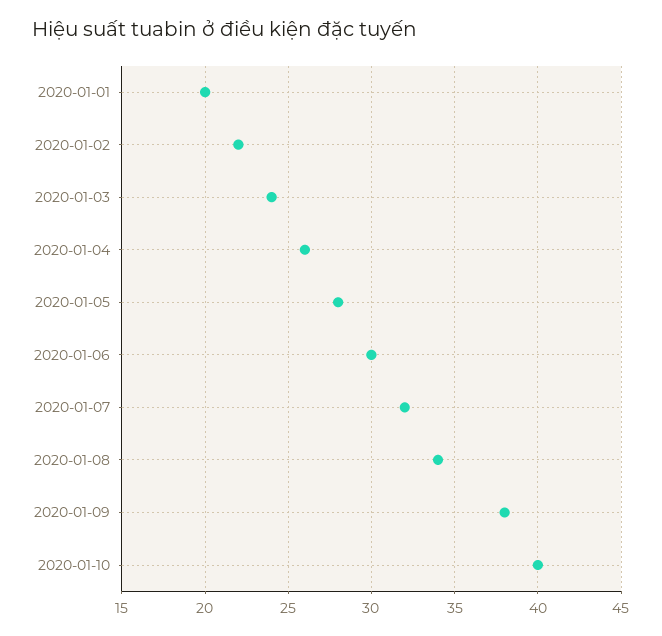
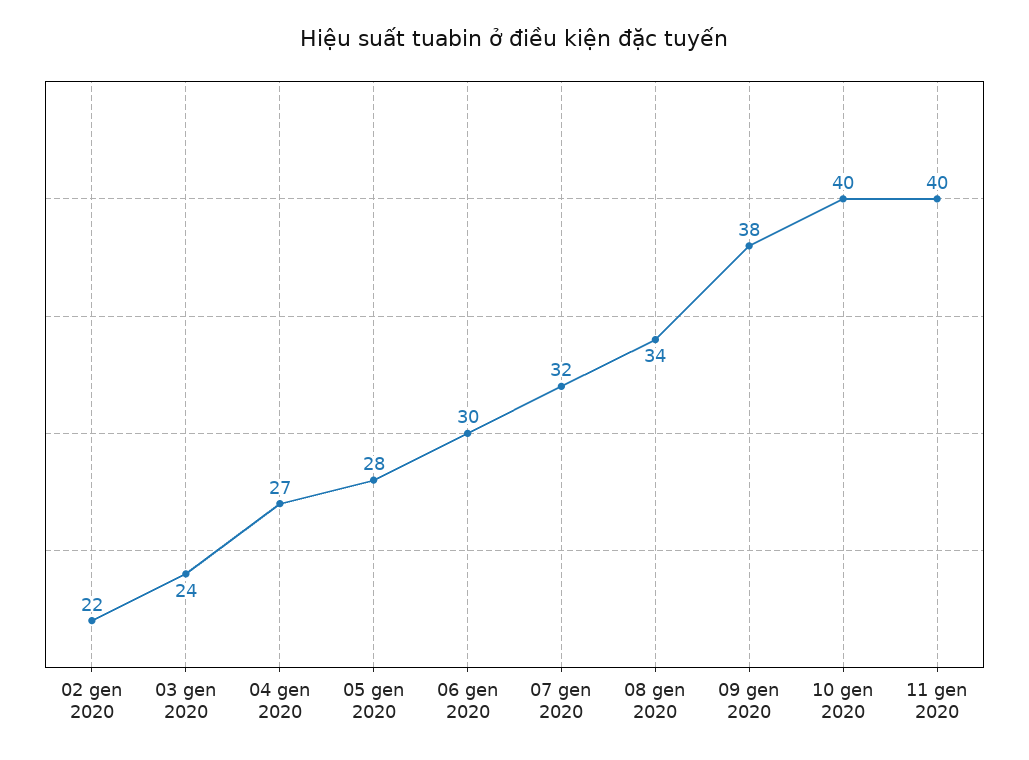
2020-01-01: 20 -> none
2020-01-04: 26 -> 27
11 gen 2020: none -> 40

